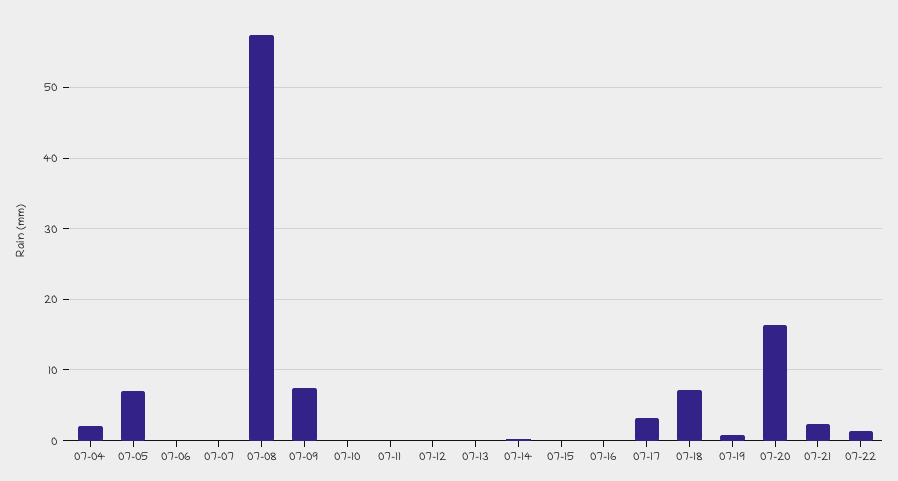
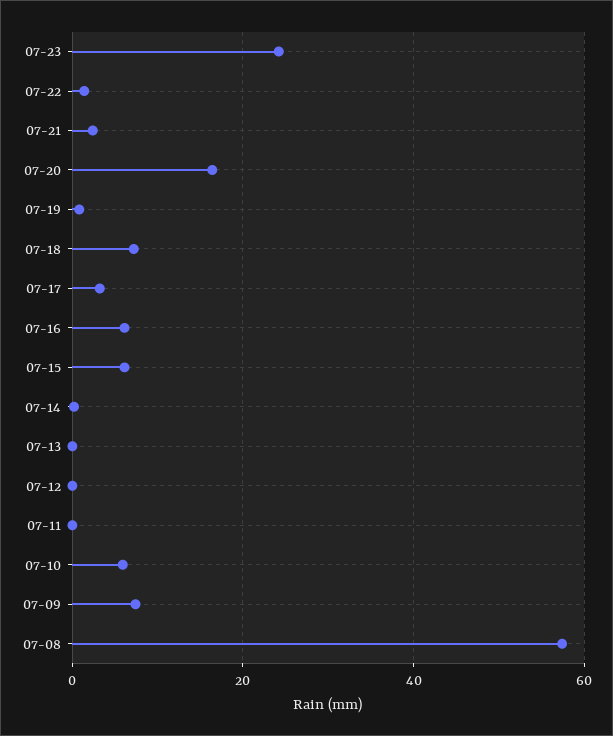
07-04: 2 -> none
07-05: 7 -> none
07-06: 0 -> none
07-07: 0 -> none
07-10: 0 -> 6
07-15: 0 -> 6
07-16: 0 -> 6
07-23: none -> 24

